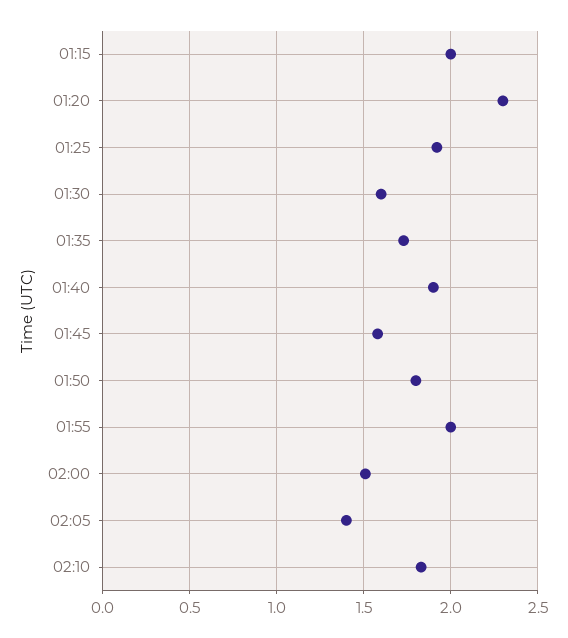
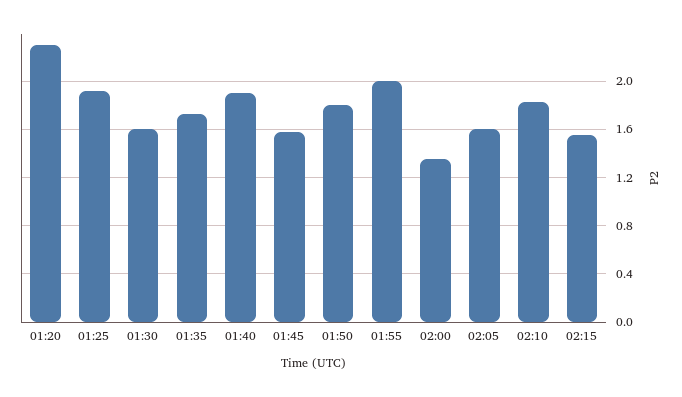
01:15: 2 -> none
02:00: 1.5 -> 1.35
02:05: 1.4 -> 1.6
02:15: none -> 1.55

